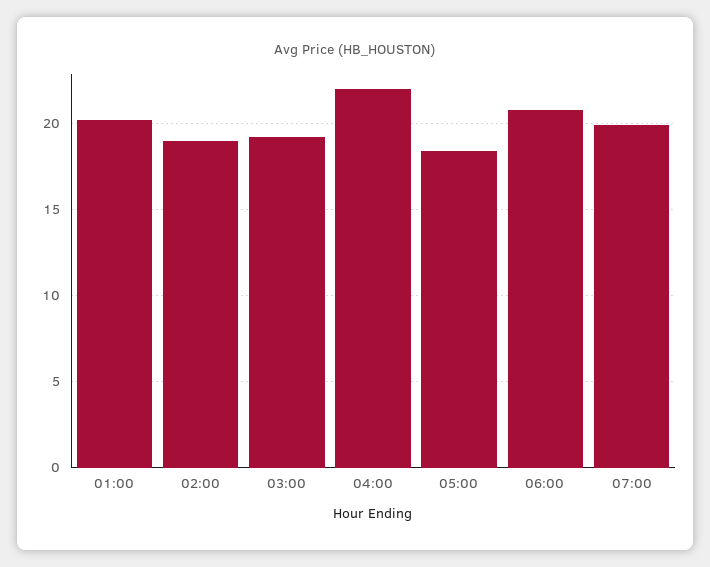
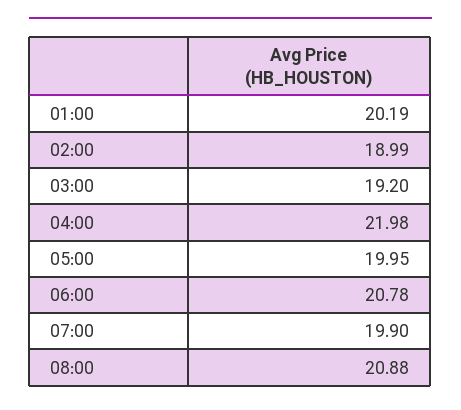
05:00: 18.5 -> 19.95
08:00: none -> 20.88

